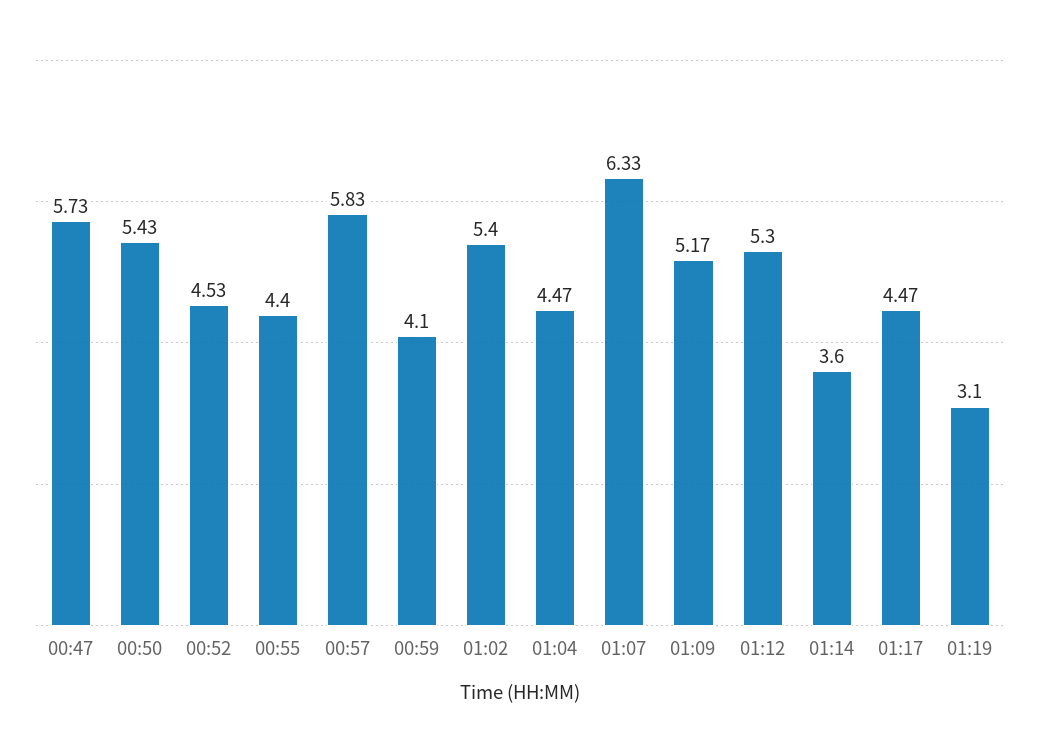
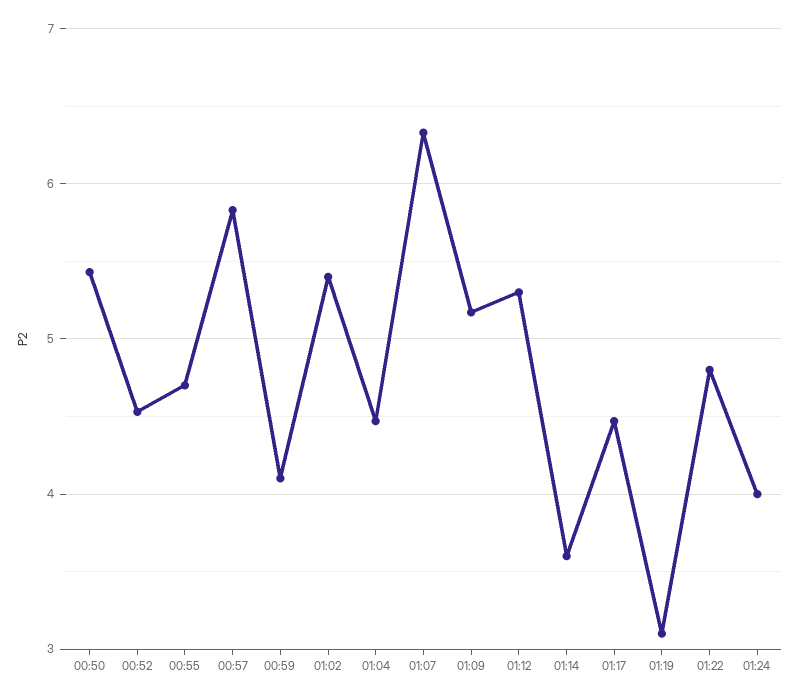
00:47: 5.73 -> none
00:55: 4.4 -> 4.7
01:22: none -> 4.8
01:24: none -> 4

